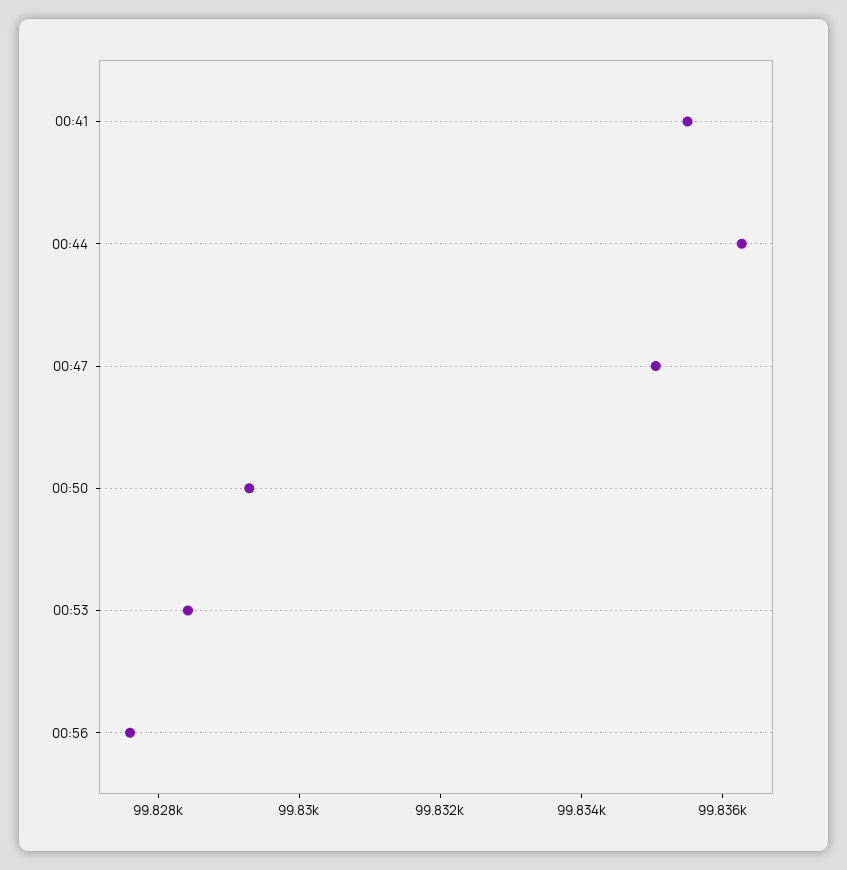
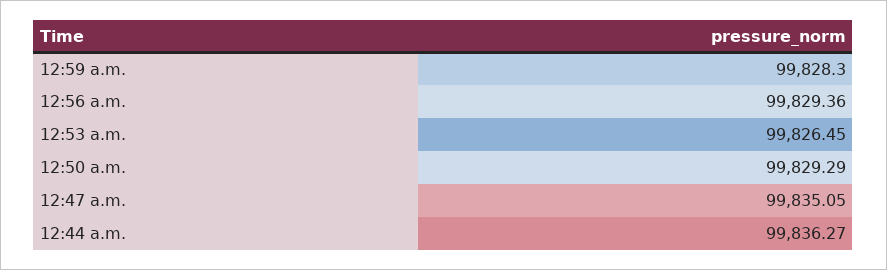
00:41: 99835.5 -> none
00:53: 99828.5 -> 99826.45
00:56: 99827.5 -> 99829.36
12:59 a.m.: none -> 99828.3

